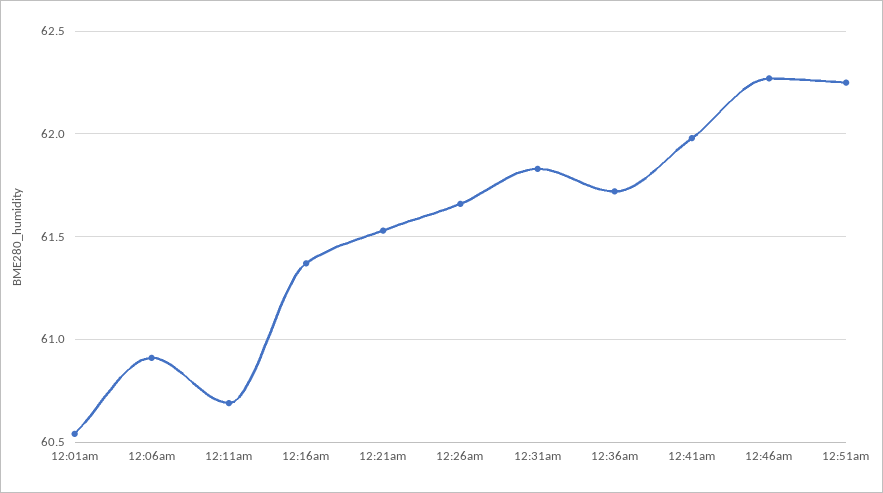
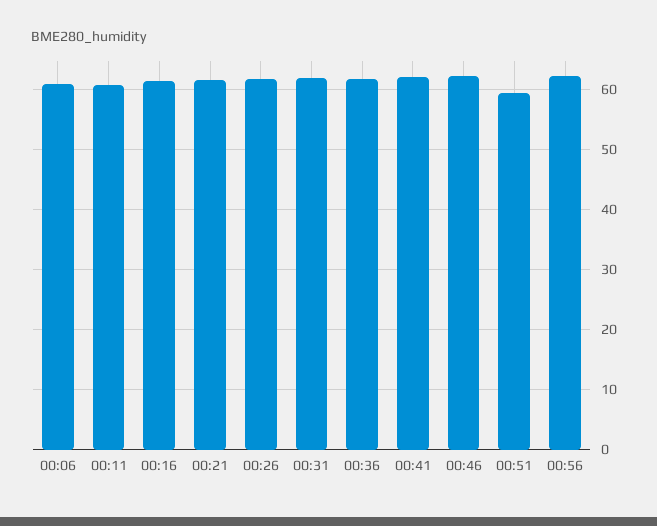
12:01am: 60.55 -> none
12:51am: 62.25 -> 59
00:56: none -> 62

